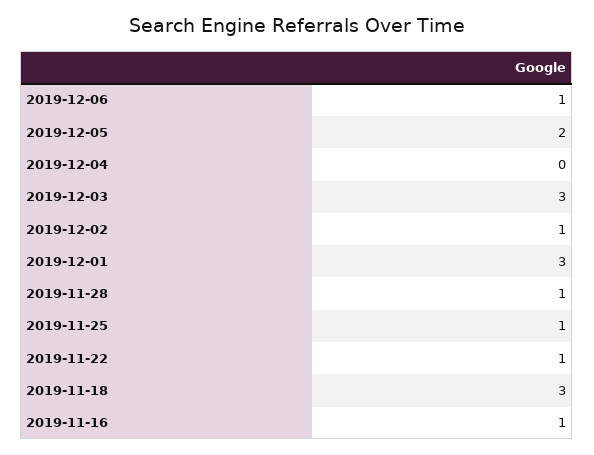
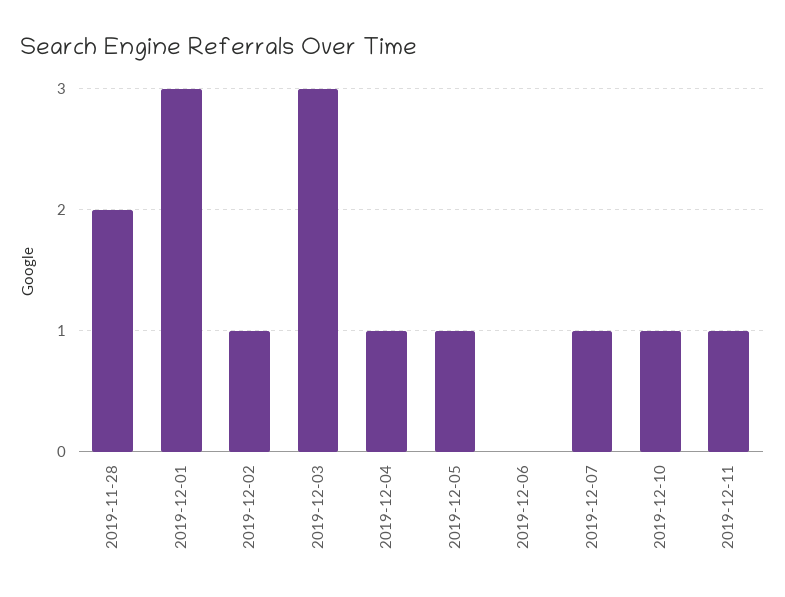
2019-12-06: 1 -> 0
2019-12-05: 2 -> 1
2019-12-04: 0 -> 1
2019-11-28: 1 -> 2
2019-11-25: 1 -> none
2019-11-22: 1 -> none
2019-11-18: 3 -> none
2019-11-16: 1 -> none
2019-12-07: none -> 1
2019-12-10: none -> 1
2019-12-11: none -> 1

